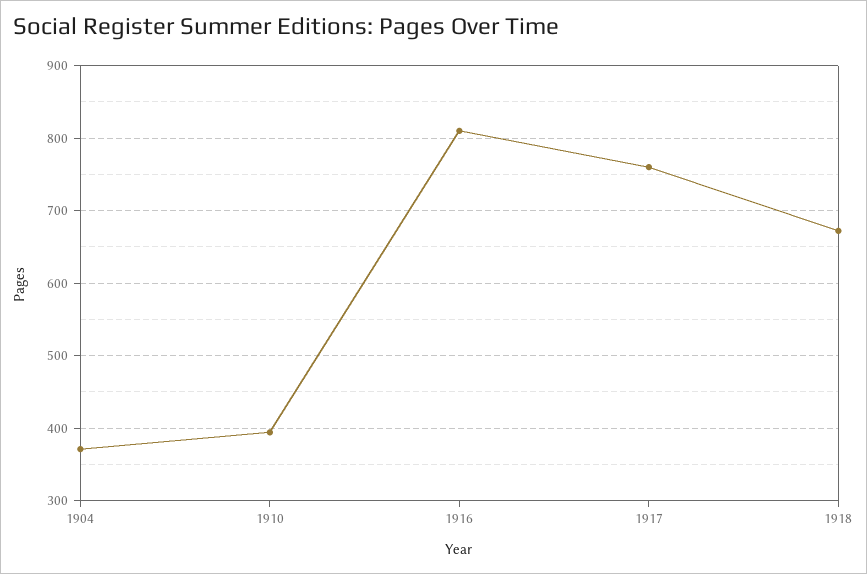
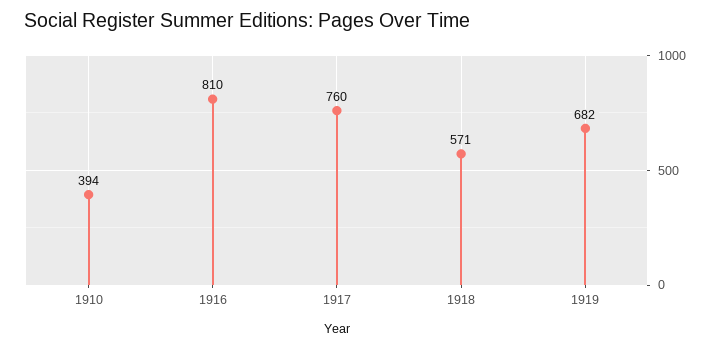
1904: 370 -> none
1918: 670 -> 571
1919: none -> 682

